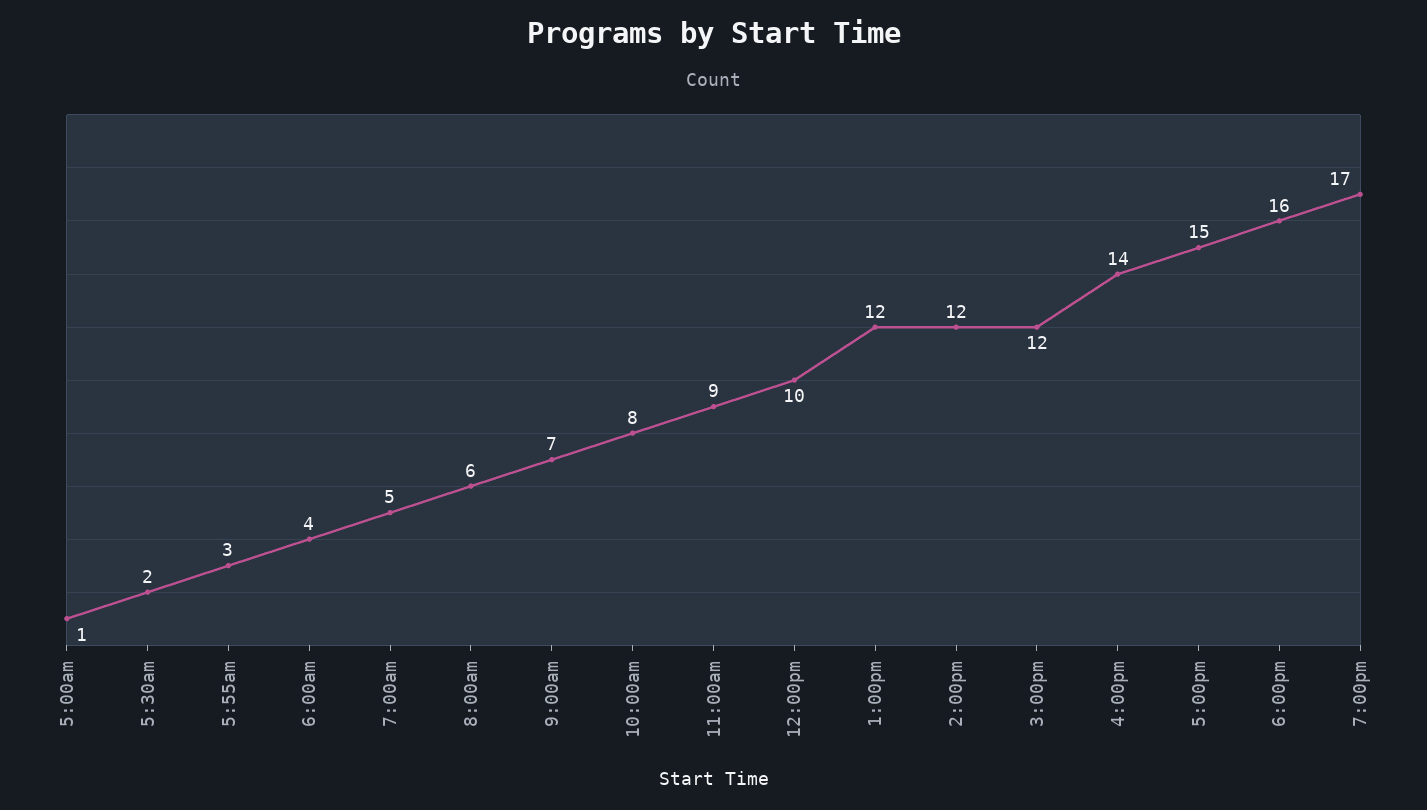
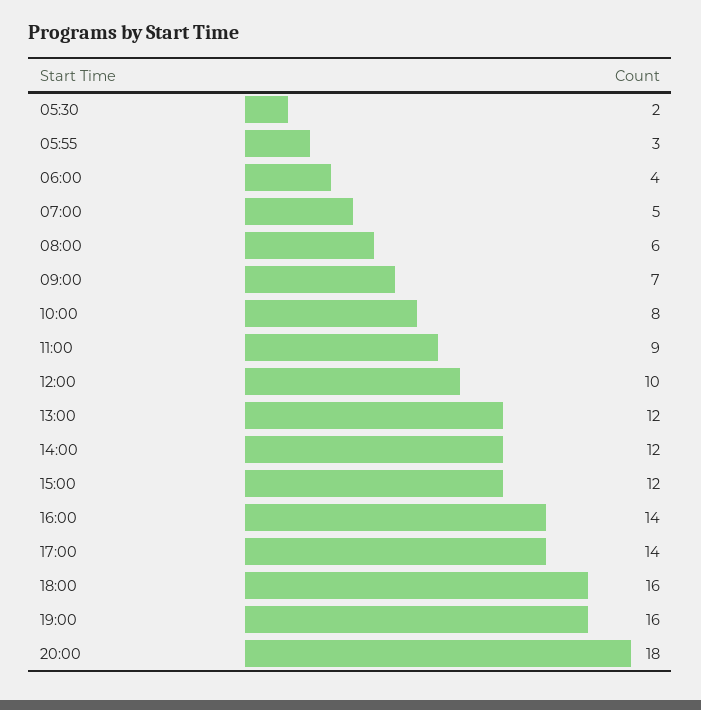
5:00am: 1 -> none
5:00pm: 15 -> 14
7:00pm: 17 -> 16
20:00: none -> 18

